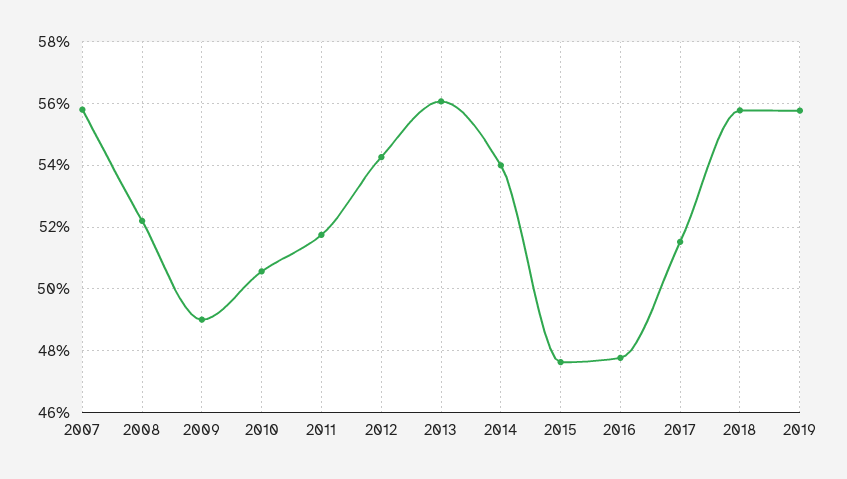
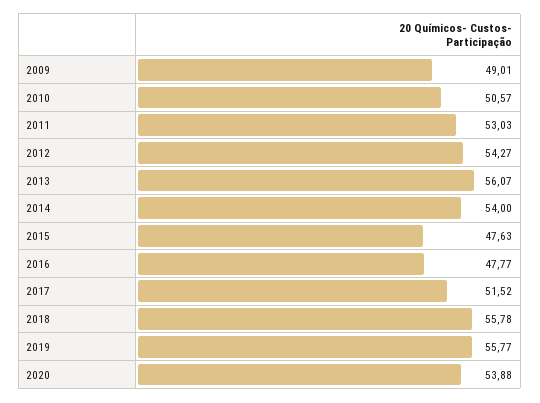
2007: 55.8 -> none
2008: 52.2 -> none
2011: 51.8 -> 53.03
2020: none -> 53.88

